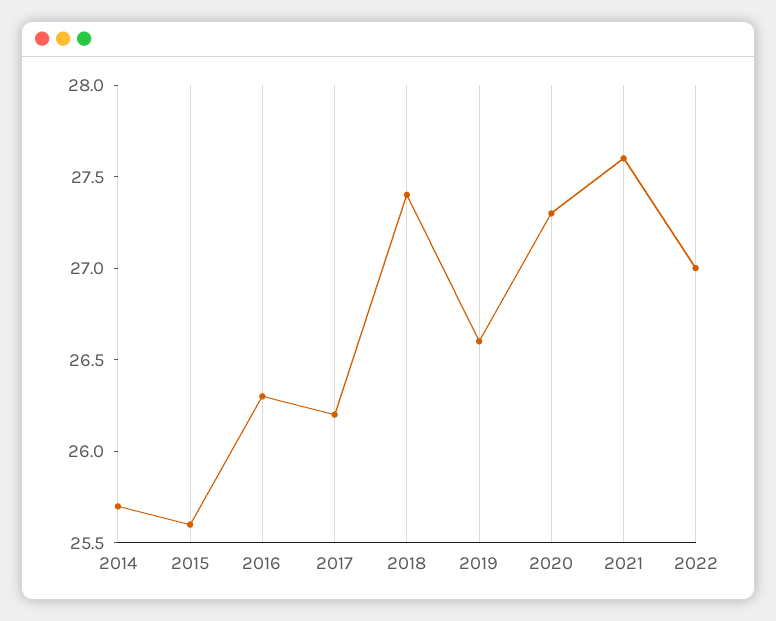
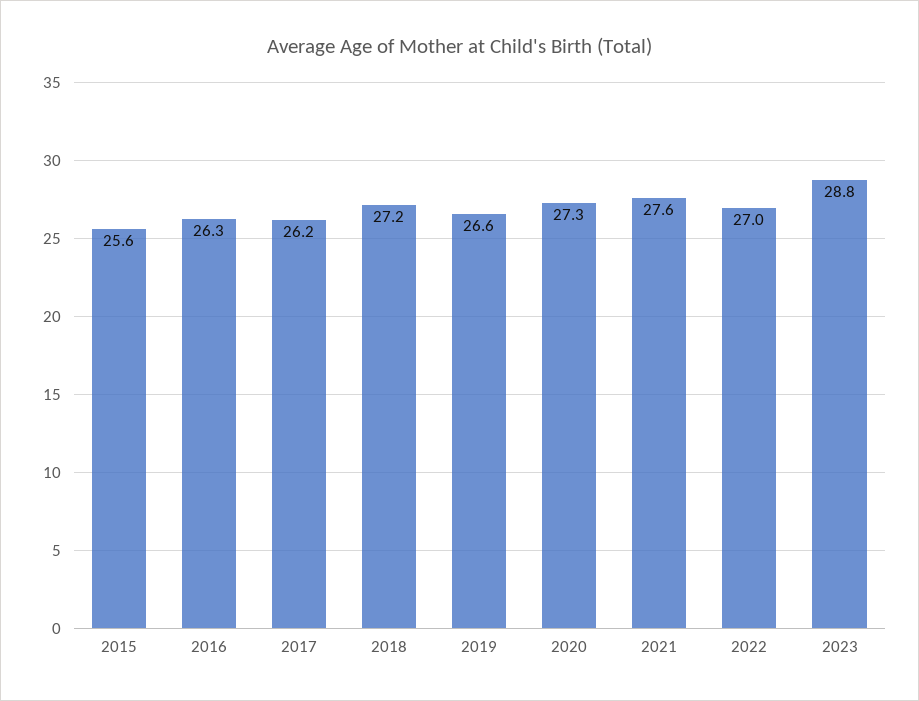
2014: 25.7 -> none
2018: 27.4 -> 27.2
2023: none -> 28.8

